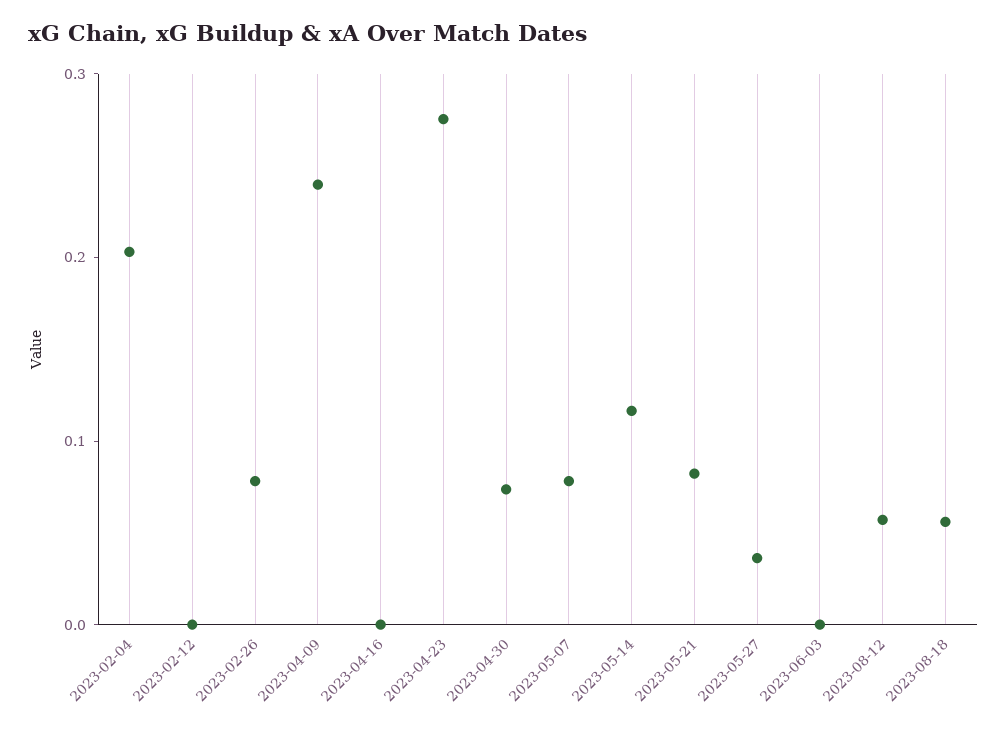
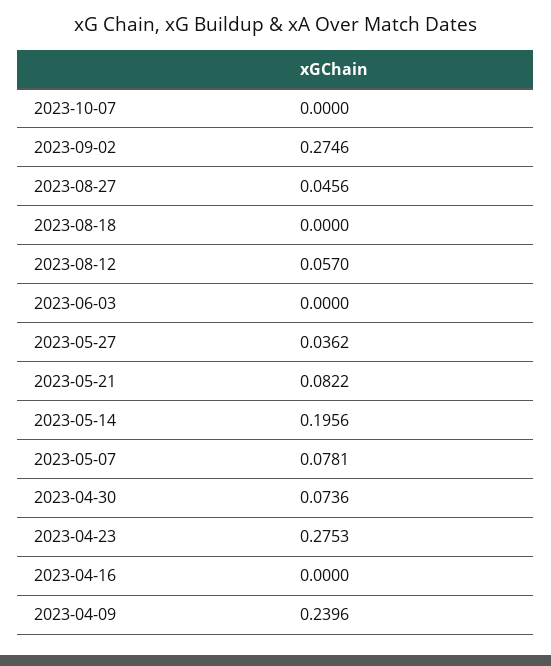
2023-02-04: 0.2 -> none
2023-02-12: 0 -> none
2023-02-26: 0.08 -> none
2023-05-14: 0.12 -> 0.1956
2023-08-18: 0.06 -> 0
2023-10-07: none -> 0
2023-09-02: none -> 0.2746
2023-08-27: none -> 0.0456

